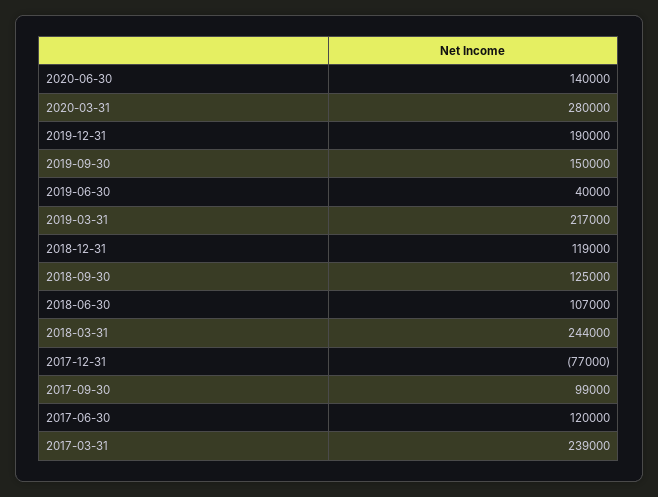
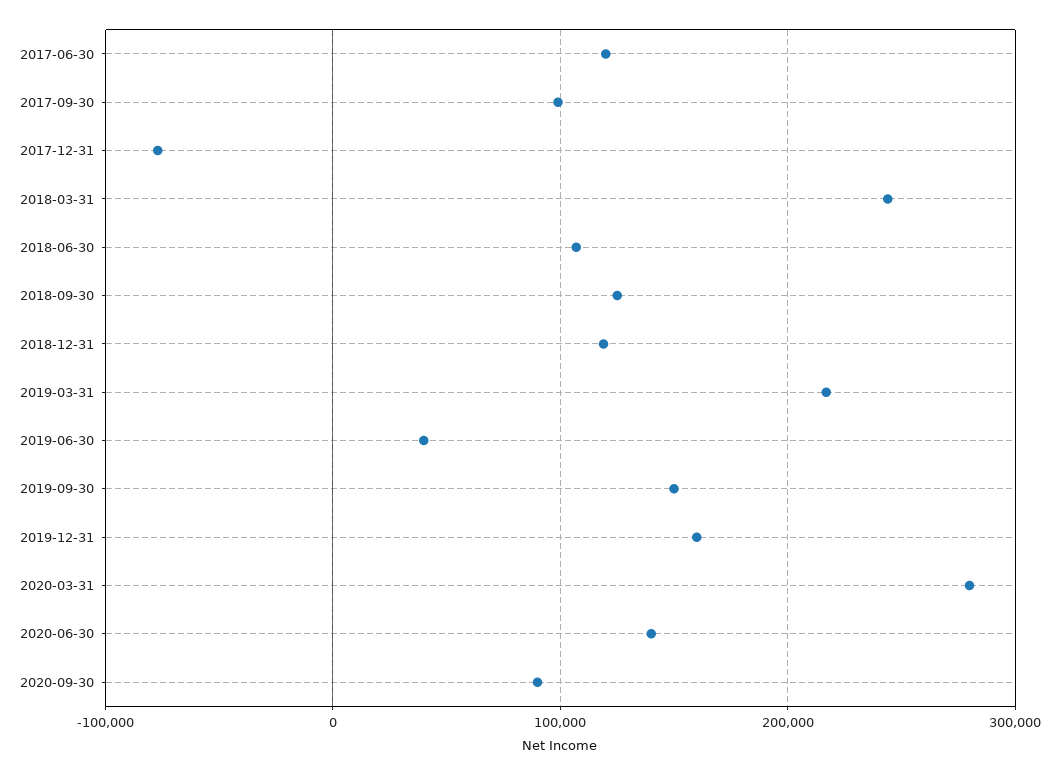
2019-12-31: 190000 -> 160000
2017-03-31: 239000 -> none
2020-09-30: none -> 90000

